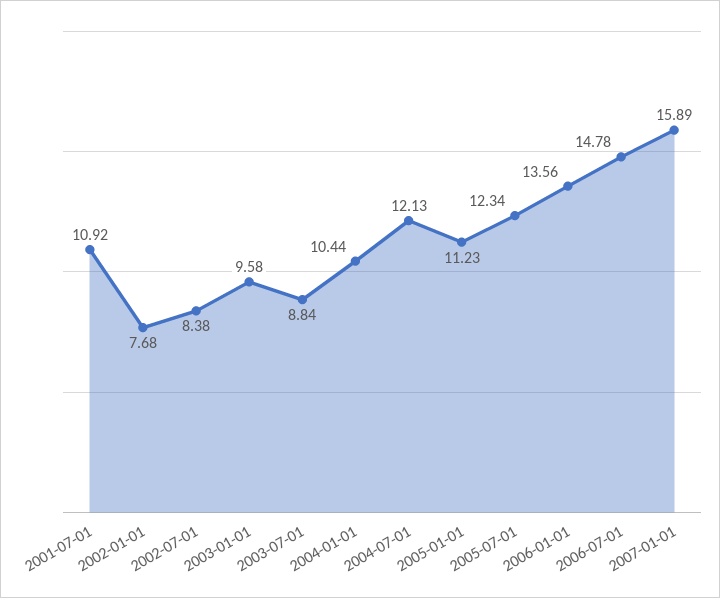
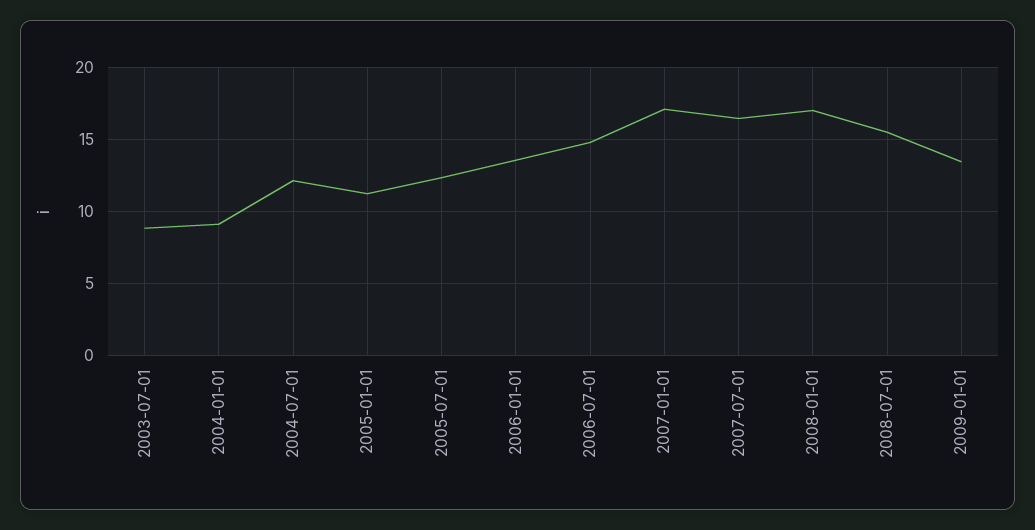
2001-07-01: 10.92 -> none
2002-01-01: 7.68 -> none
2002-07-01: 8.38 -> none
2003-01-01: 9.58 -> none
2004-01-01: 10.44 -> 9
2007-01-01: 15.89 -> 17
2007-07-01: none -> 16.5
2008-01-01: none -> 17
2008-07-01: none -> 15.5
2009-01-01: none -> 13.5

